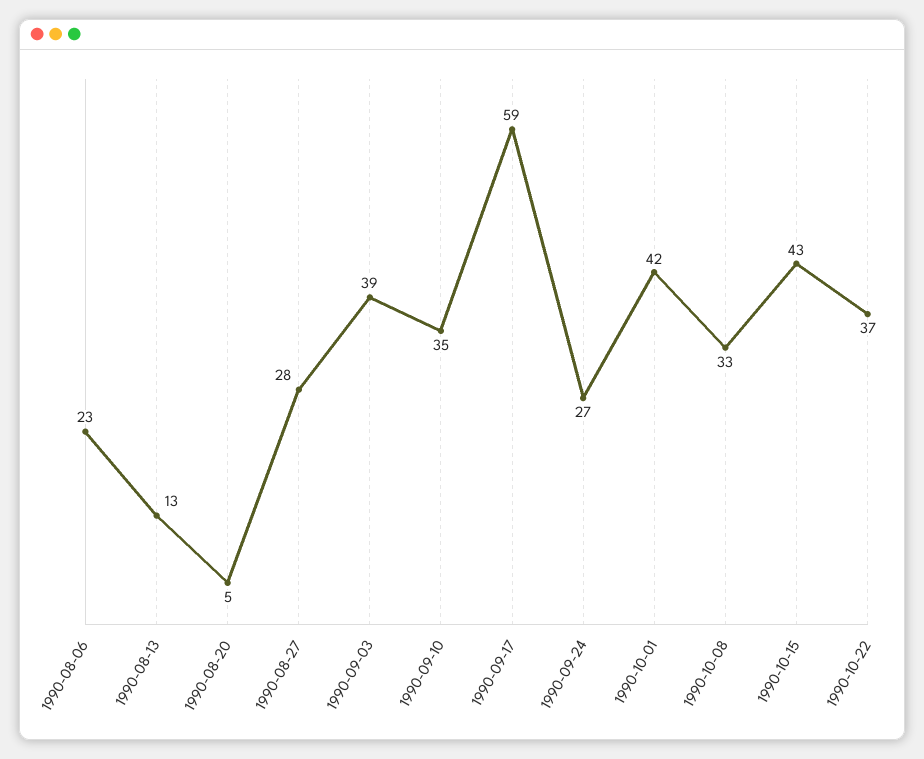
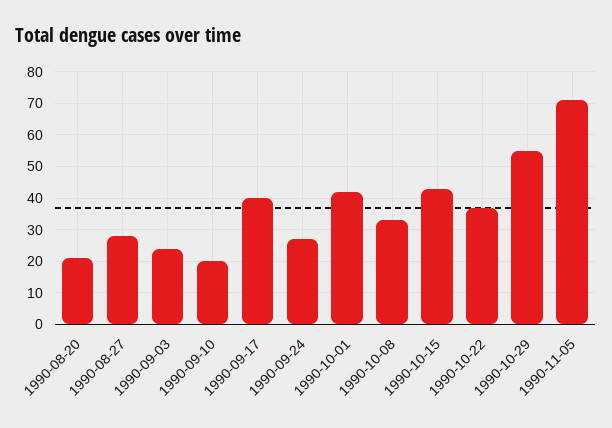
1990-08-06: 23 -> none
1990-08-13: 13 -> none
1990-08-20: 5 -> 20
1990-09-03: 39 -> 25
1990-09-10: 35 -> 20
1990-09-17: 59 -> 40
1990-10-29: none -> 55
1990-11-05: none -> 70

